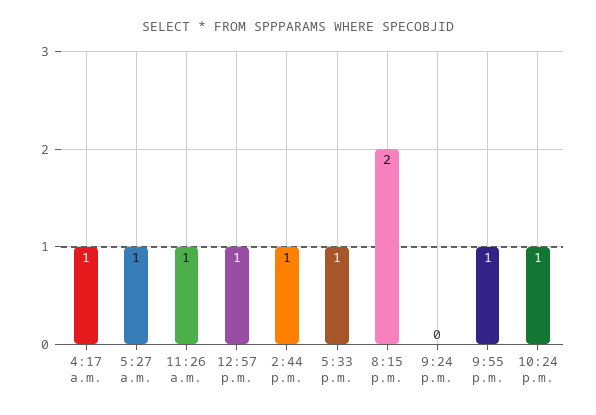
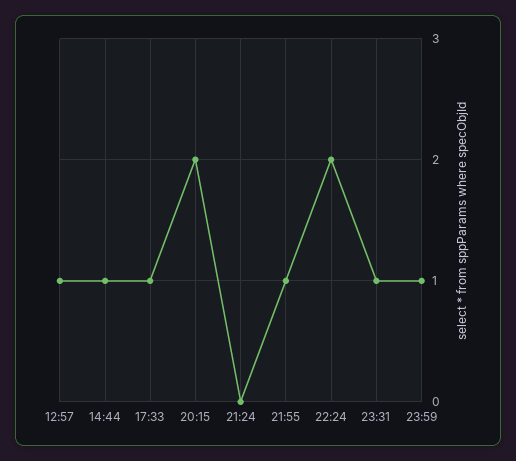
4:17 a.m.: 1 -> none
5:27 a.m.: 1 -> none
11:26 a.m.: 1 -> none
10:24 p.m.: 1 -> 2
23:31: none -> 1
23:59: none -> 1

